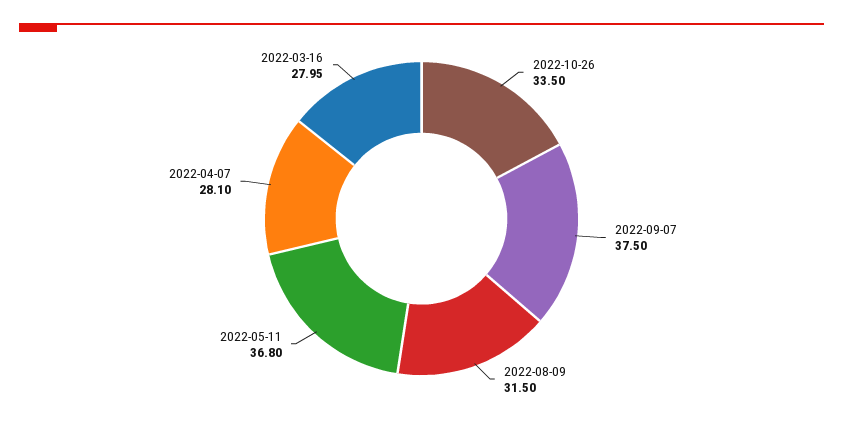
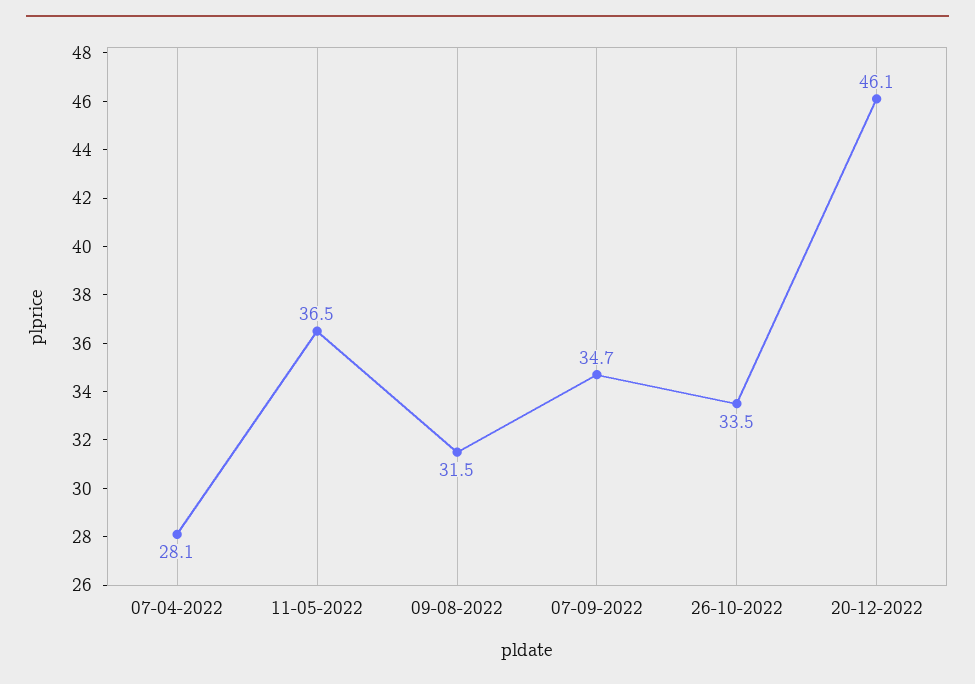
2022-09-07: 37.5 -> 34.7
2022-05-11: 36.8 -> 36.5
2022-03-16: 27.95 -> none
20-12-2022: none -> 46.1

